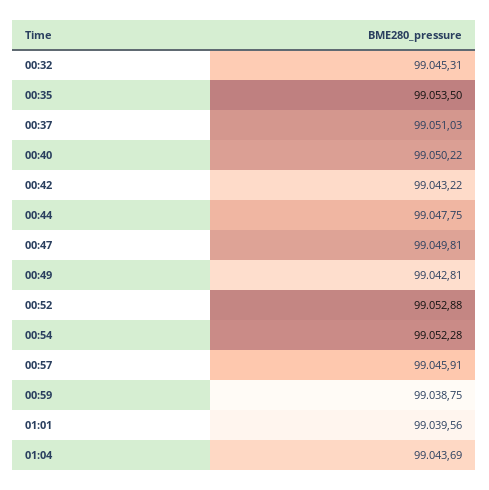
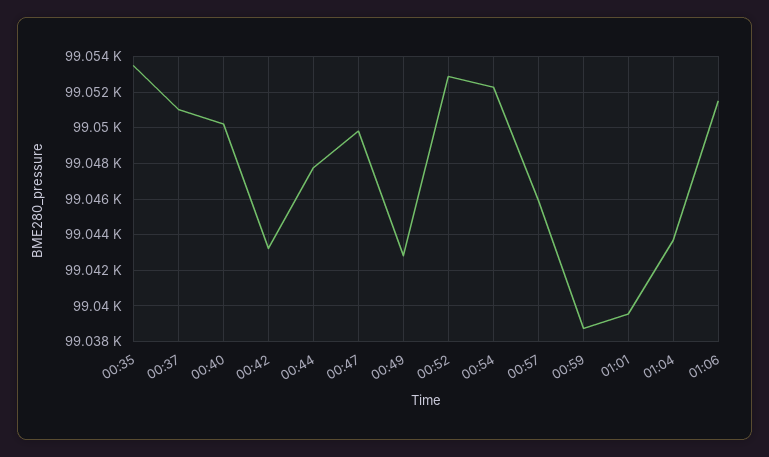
00:32: 99045.31 -> none
01:06: none -> 99051.5

